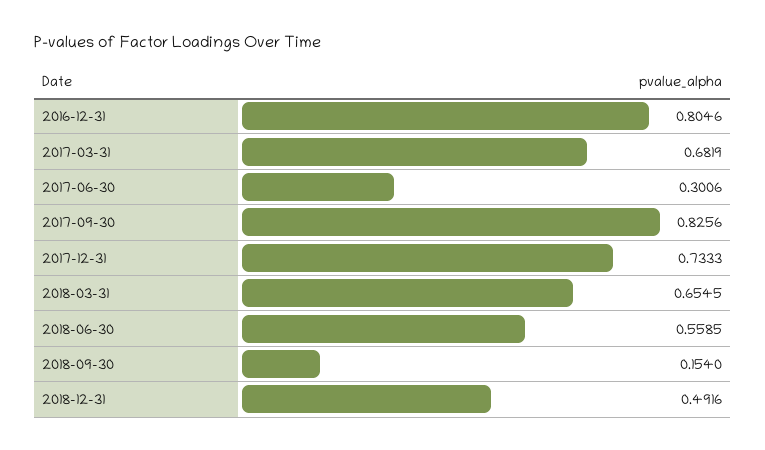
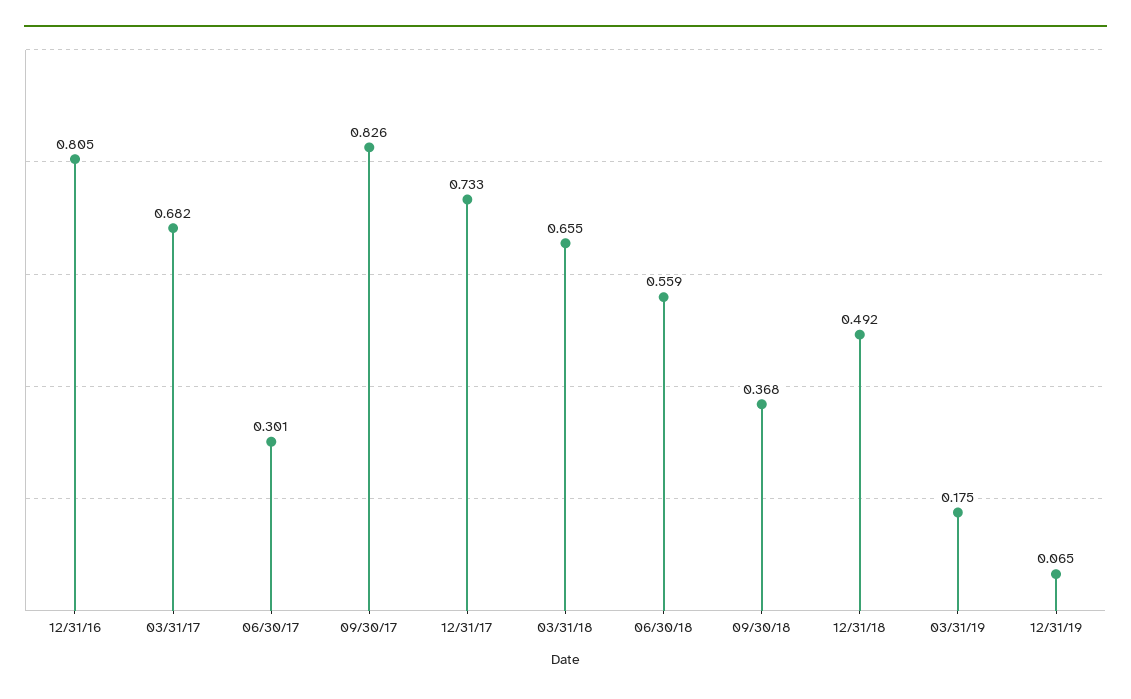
2018-09-30: 0.154 -> 0.368
03/31/19: none -> 0.175
12/31/19: none -> 0.065

